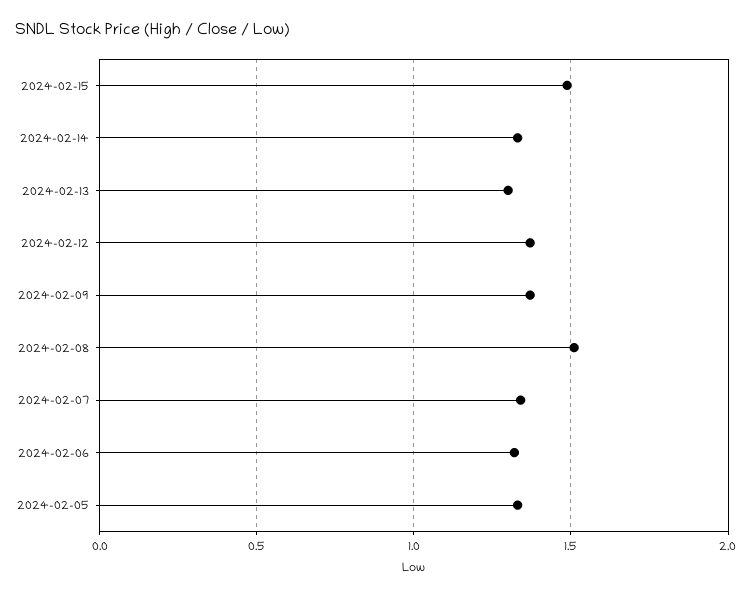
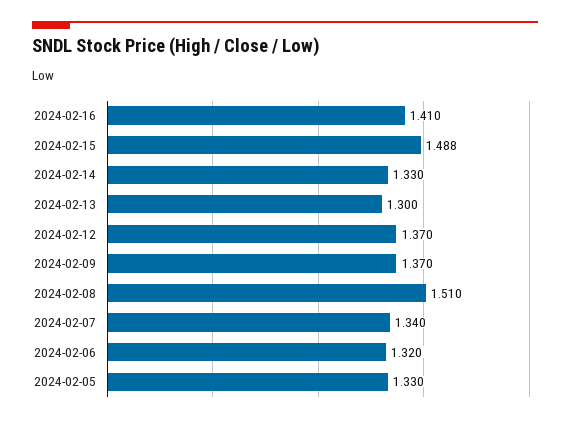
2024-02-16: none -> 1.41

